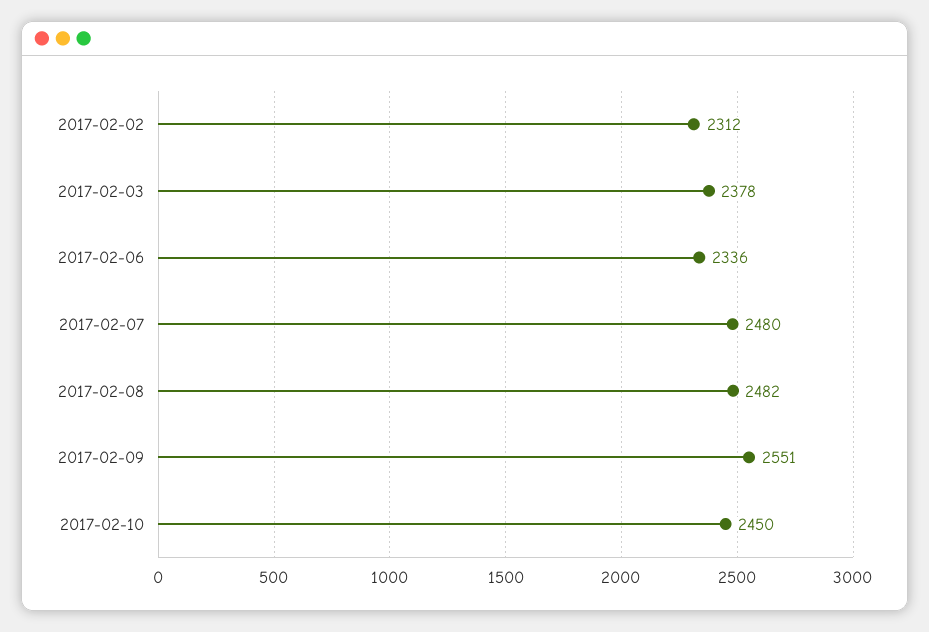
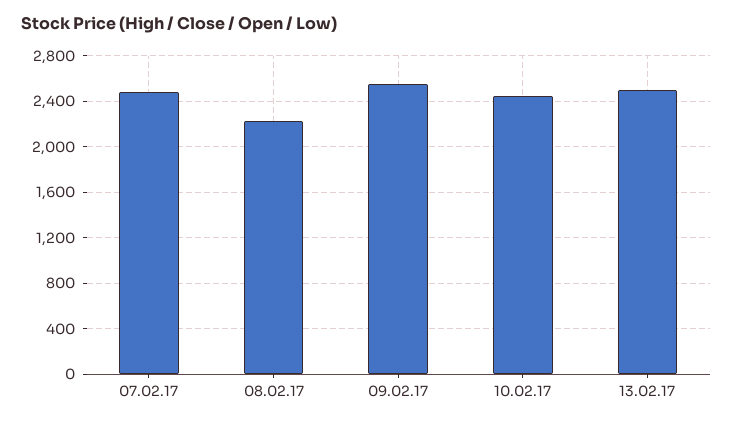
2017-02-02: 2312 -> none
2017-02-03: 2378 -> none
2017-02-06: 2336 -> none
2017-02-08: 2482 -> 2200
13.02.17: none -> 2500

